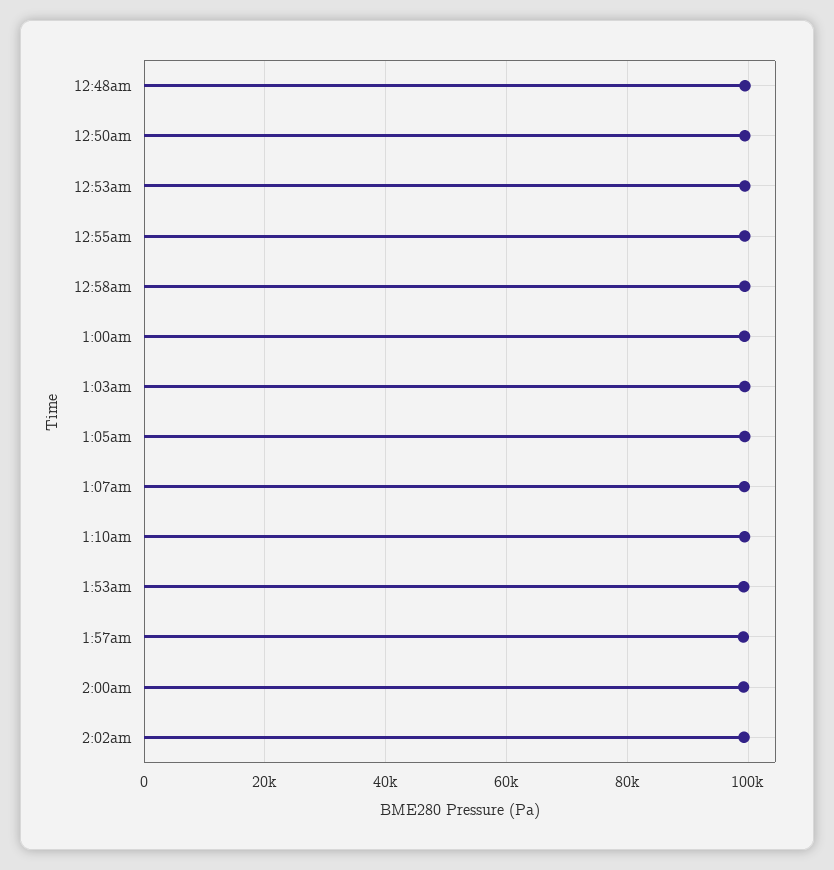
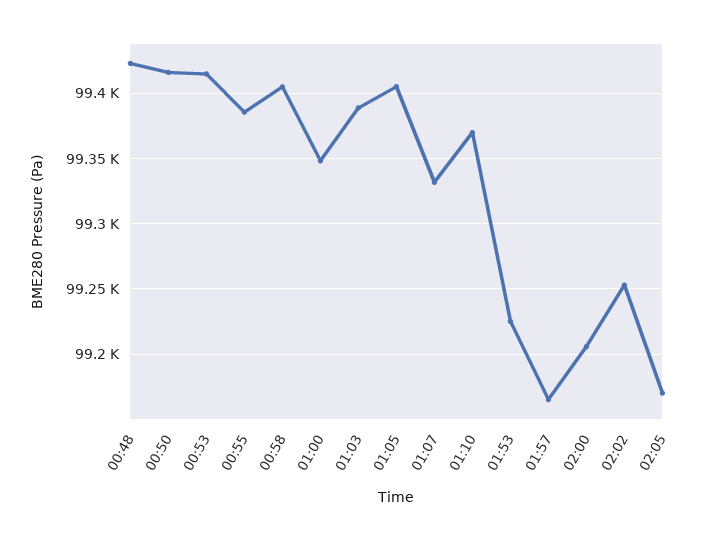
02:05: none -> 99170

